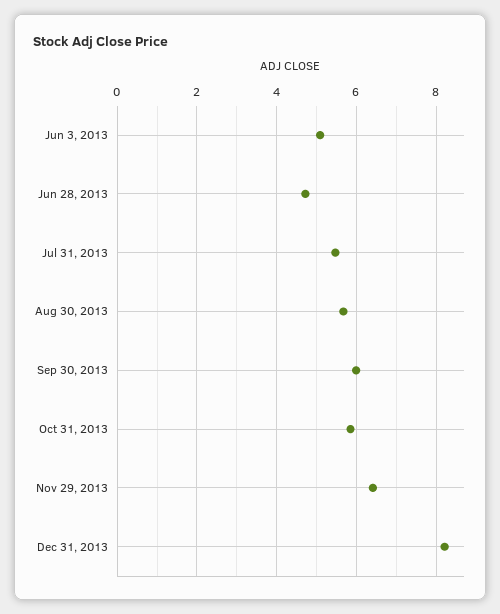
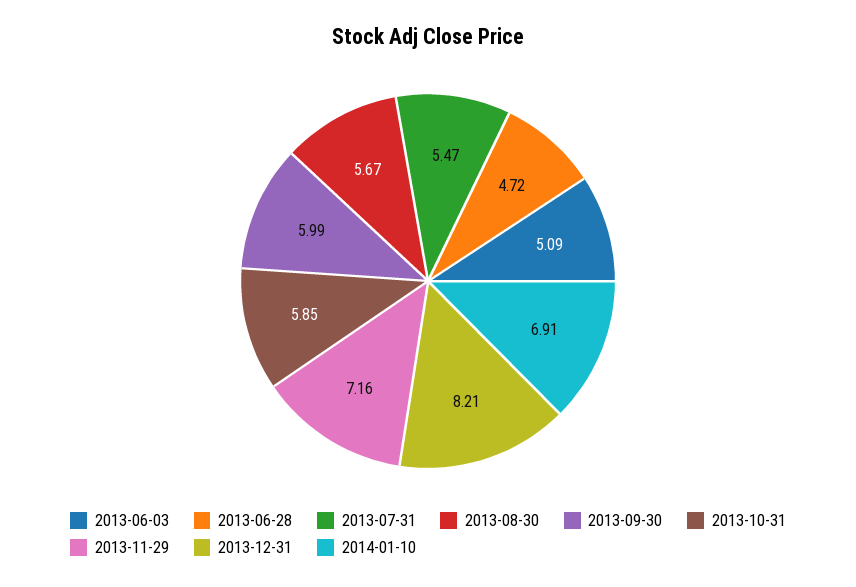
Nov 29, 2013: 6.4 -> 7.16
2014-01-10: none -> 6.91

